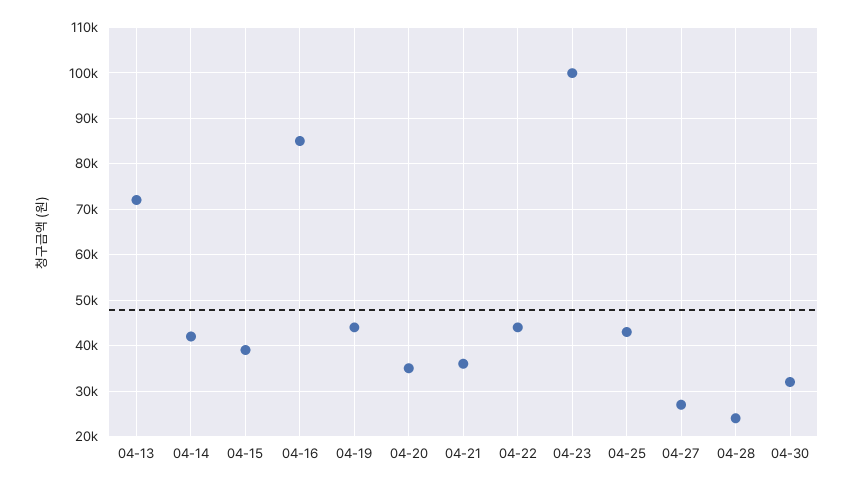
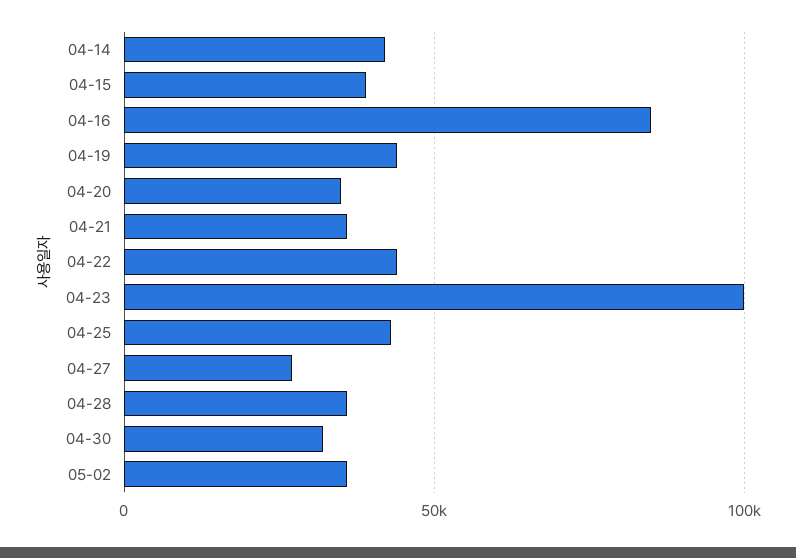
04-13: 72000 -> none
04-28: 24000 -> 35000
05-02: none -> 35000

